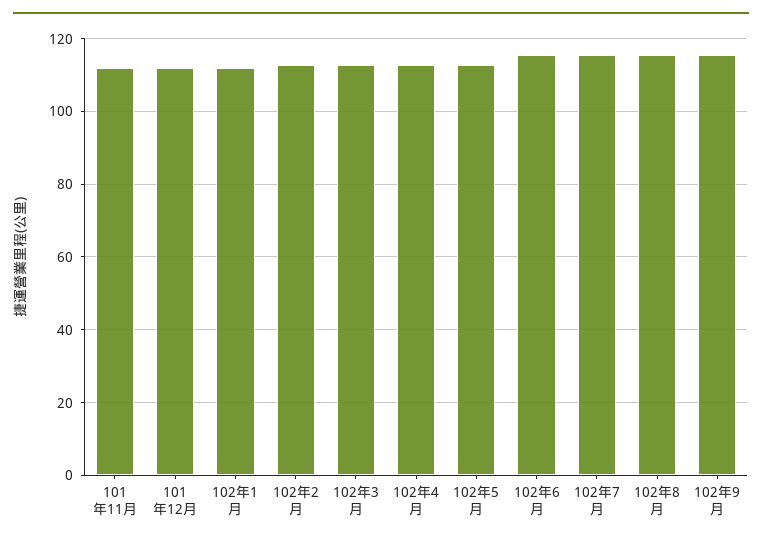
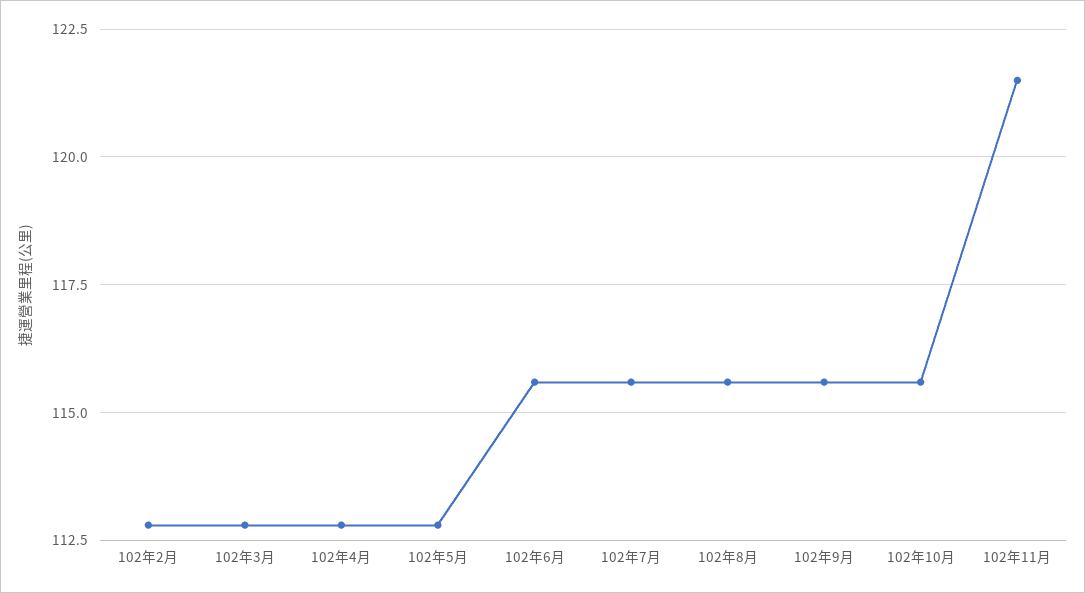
101年11月: 112 -> none
101年12月: 112 -> none
102年1月: 112 -> none
102年10月: none -> 115.5
102年11月: none -> 121.5

